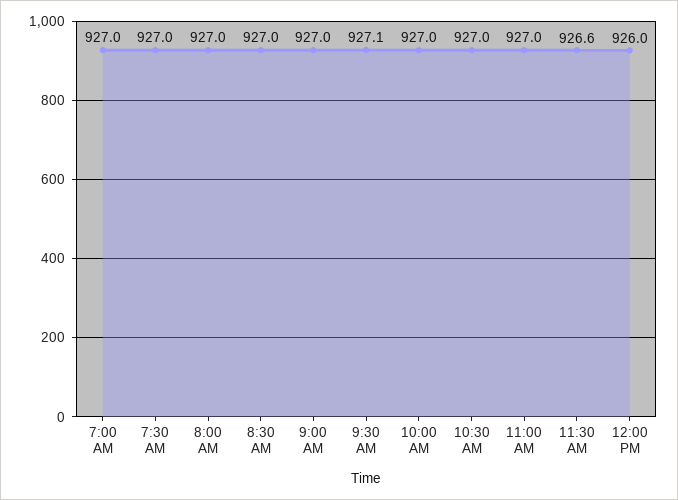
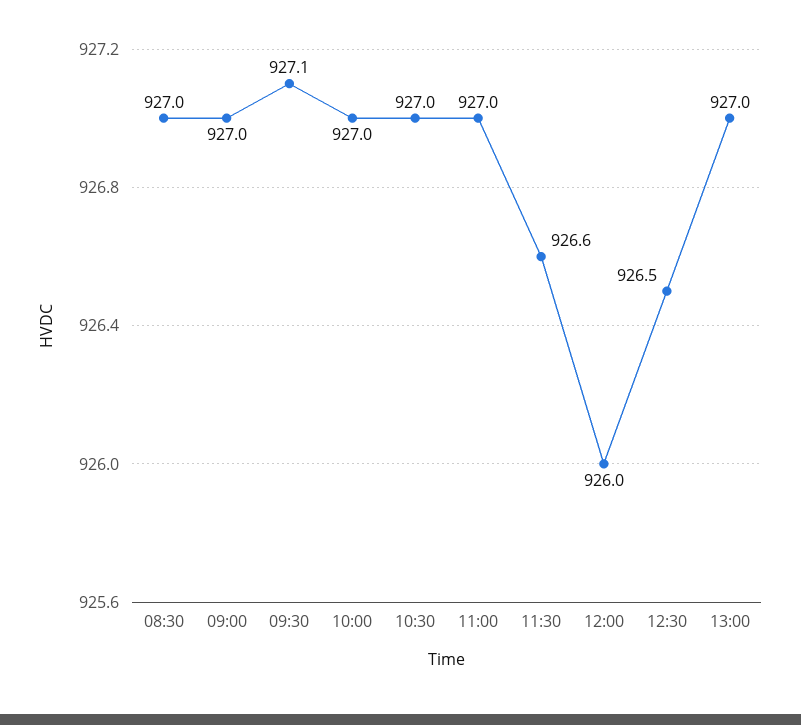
7:00 AM: 927 -> none
7:30 AM: 927 -> none
8:00 AM: 927 -> none
12:30: none -> 926.5
13:00: none -> 927

